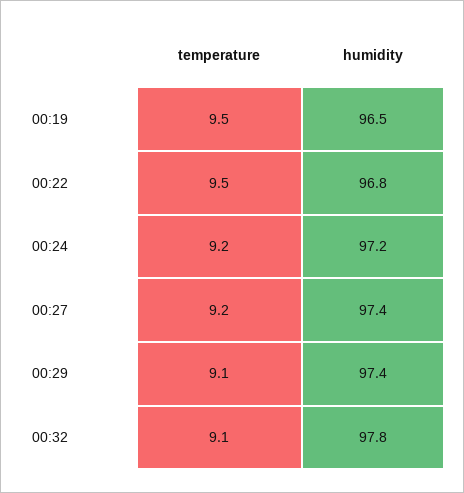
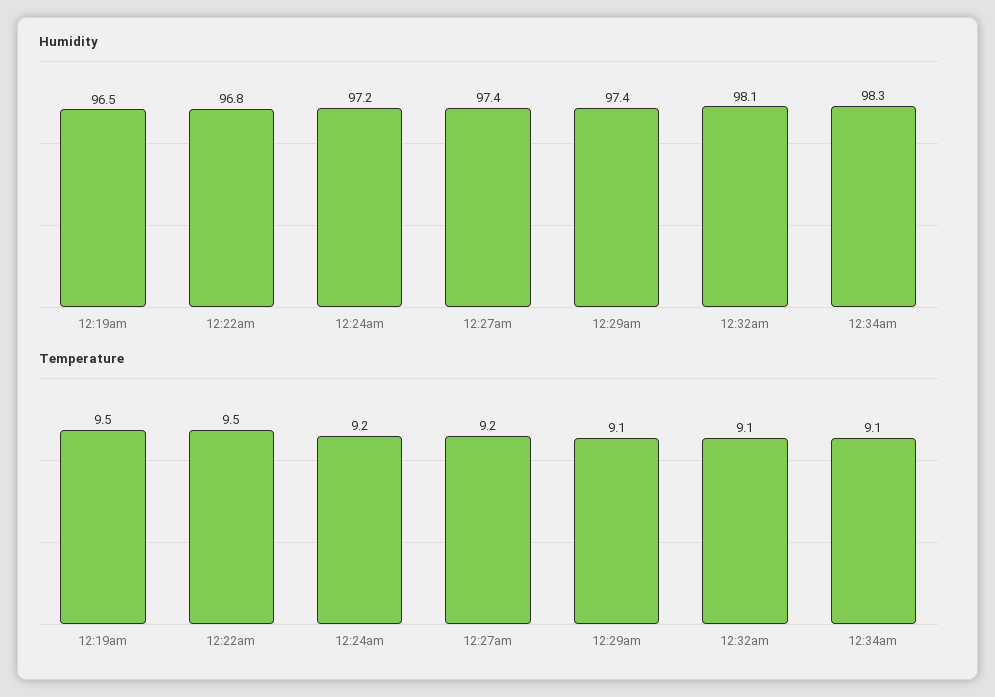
humidity, 00:32: 97.8 -> 98.1
humidity, 12:34am: none -> 98.3
temperature, 12:34am: none -> 9.1

